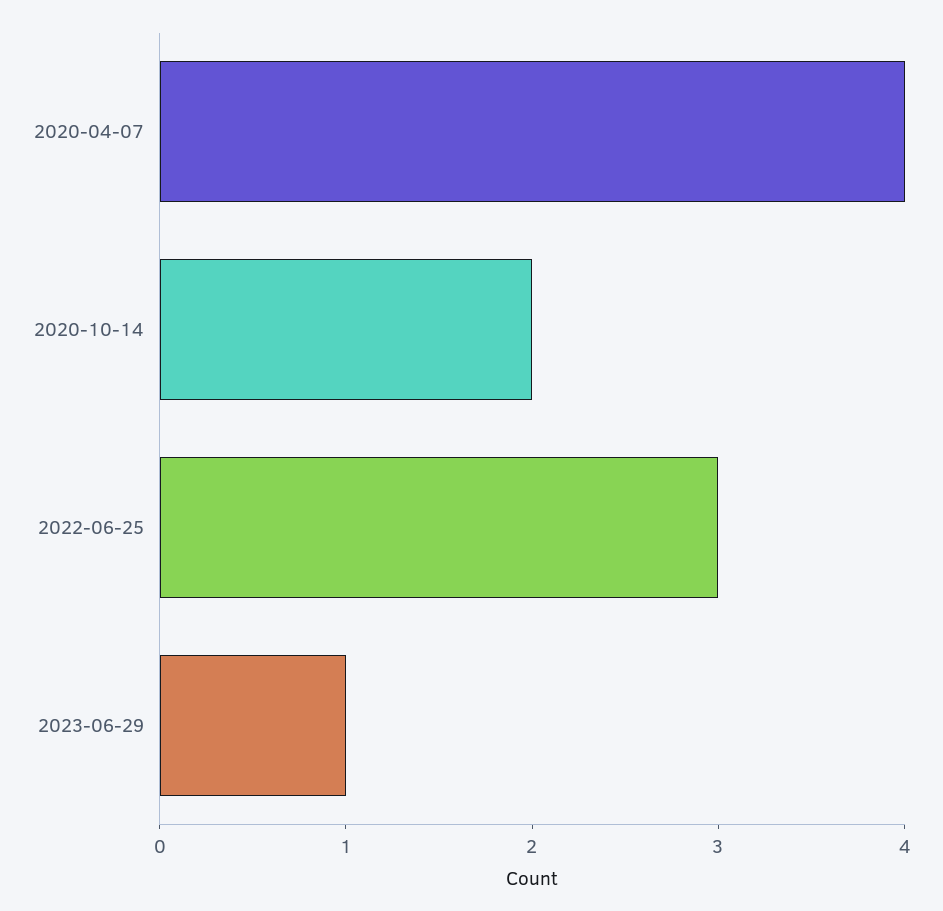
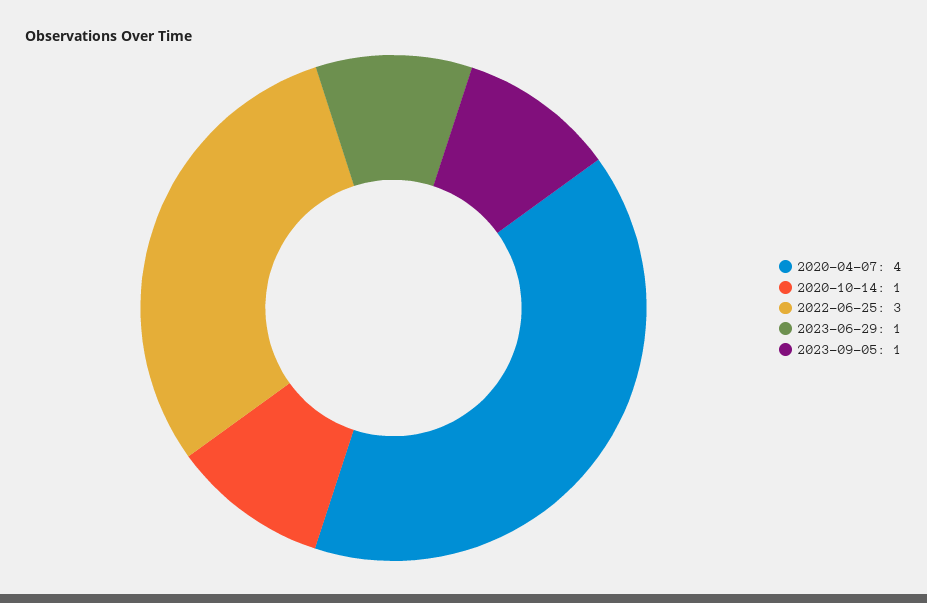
2020-10-14: 2 -> 1
2023-09-05: none -> 1

